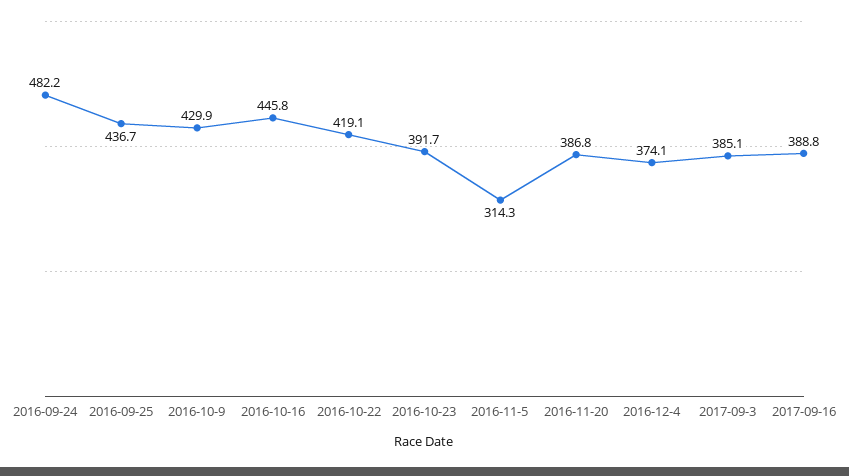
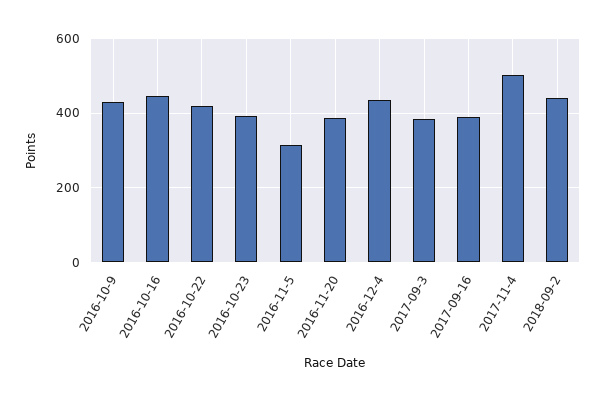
2016-09-24: 482.2 -> none
2016-09-25: 436.7 -> none
2016-12-4: 374.1 -> 440
2017-11-4: none -> 500
2018-09-2: none -> 440

